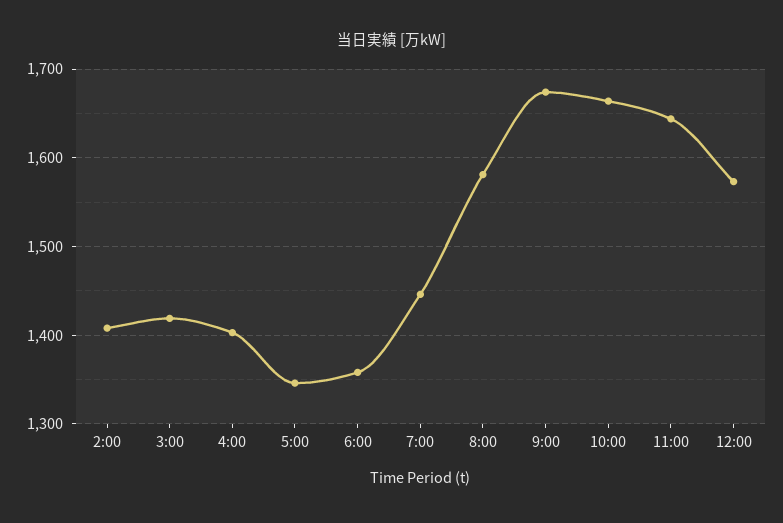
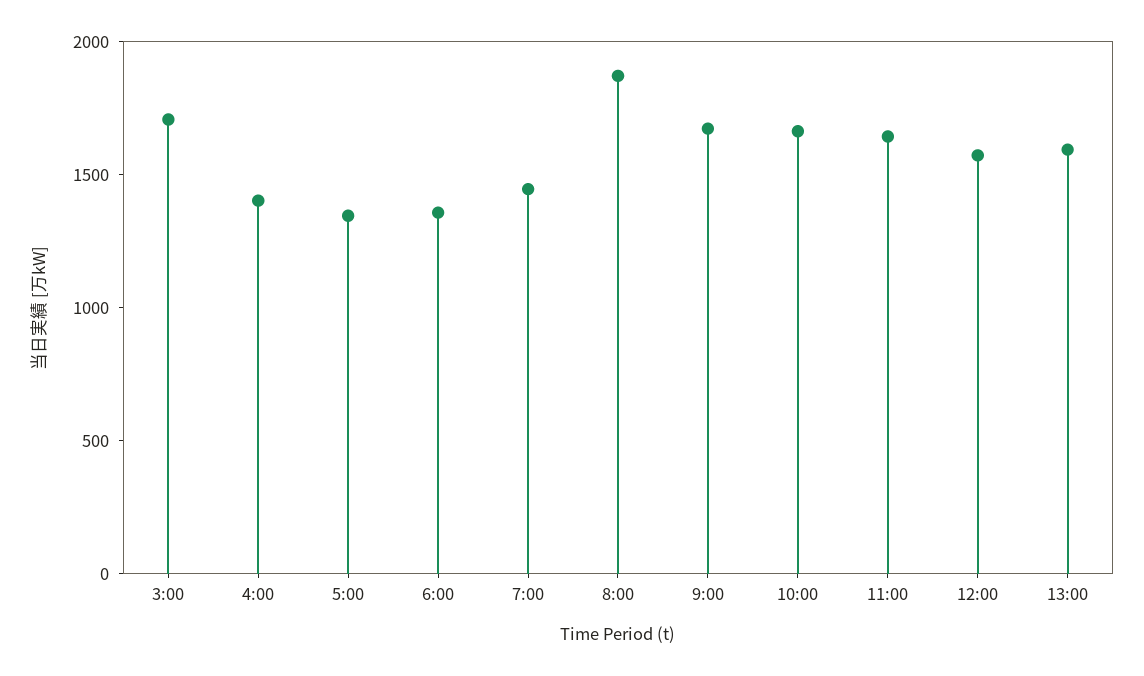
2:00: 1410 -> none
3:00: 1420 -> 1700
8:00: 1580 -> 1900
13:00: none -> 1600

